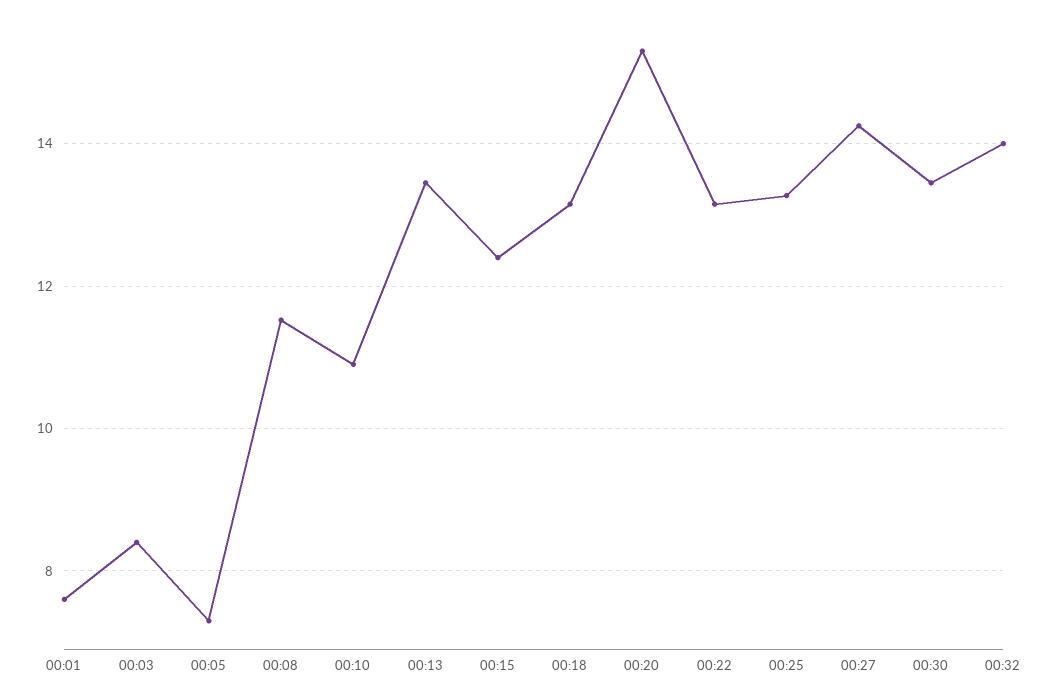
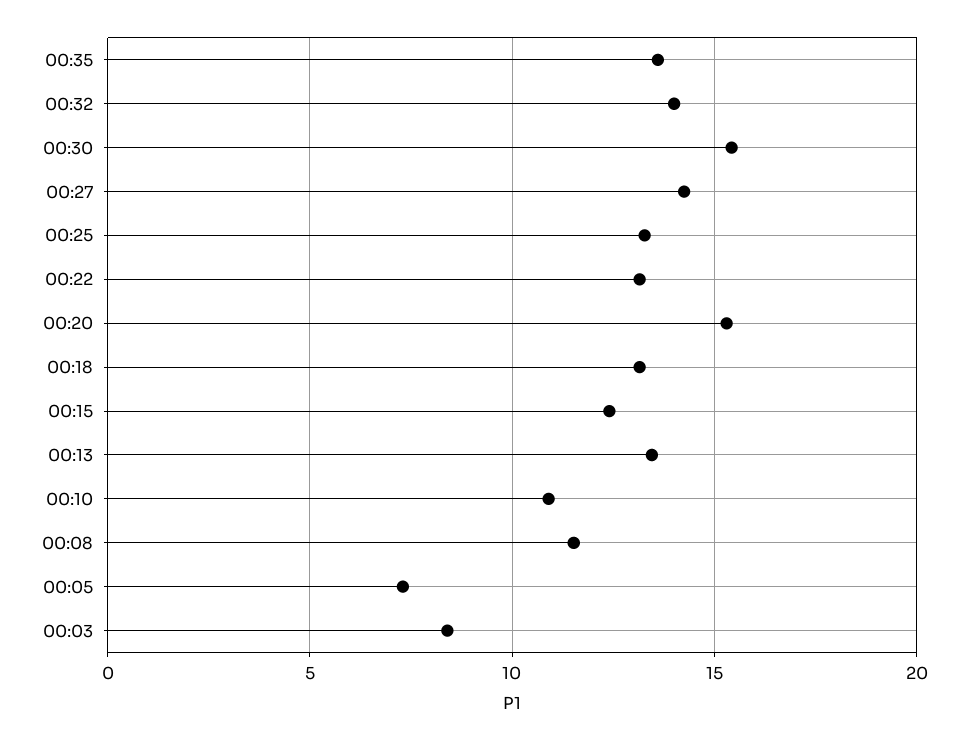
00:01: 7.6 -> none
00:30: 13.4 -> 15.5
00:35: none -> 13.5

